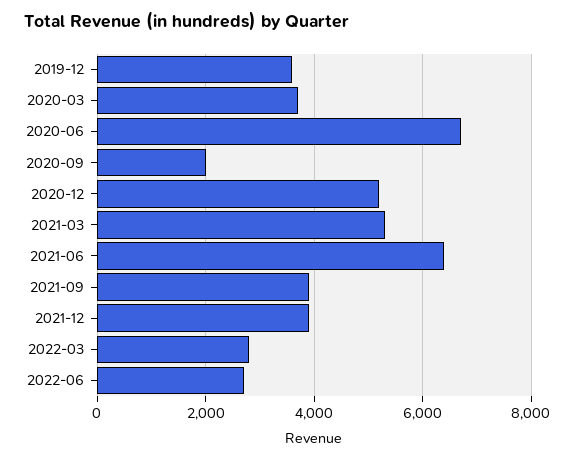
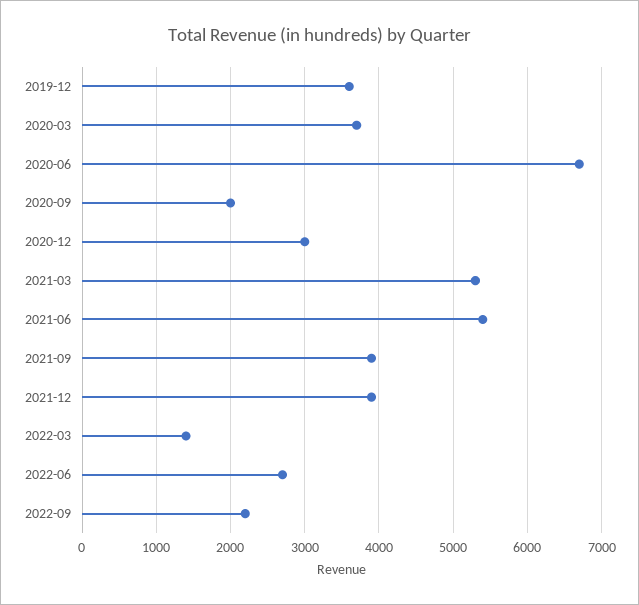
2020-12: 5200 -> 3000
2021-06: 6400 -> 5400
2022-03: 2800 -> 1400
2022-09: none -> 2200

